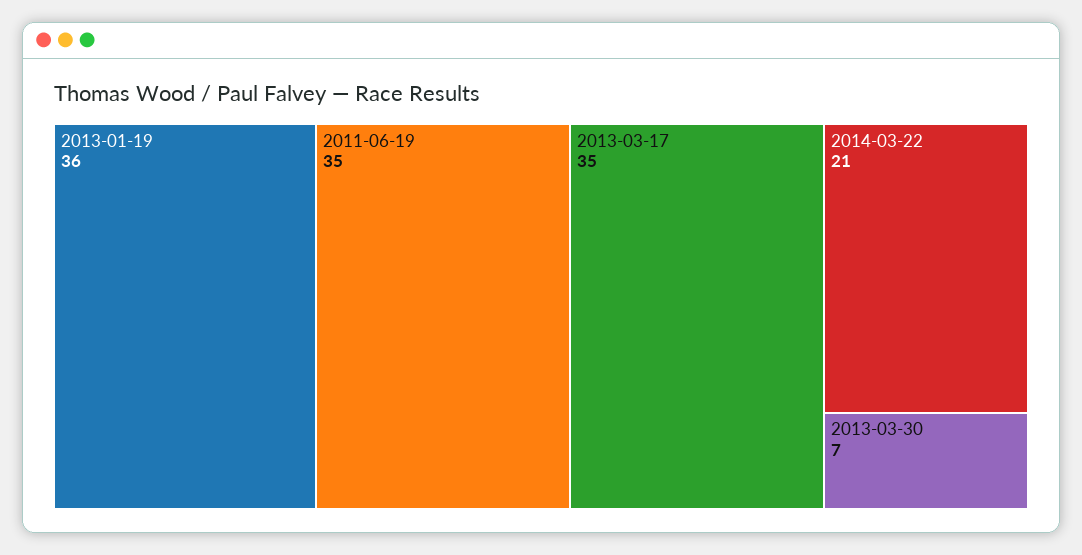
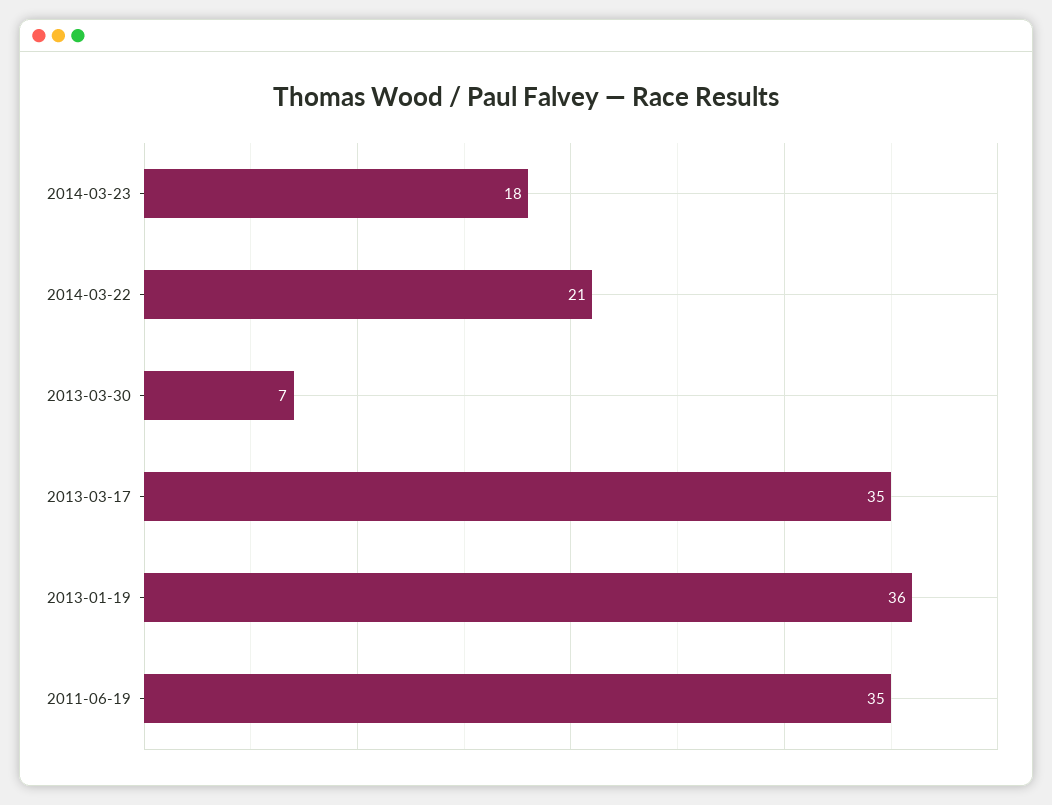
2014-03-23: none -> 18

